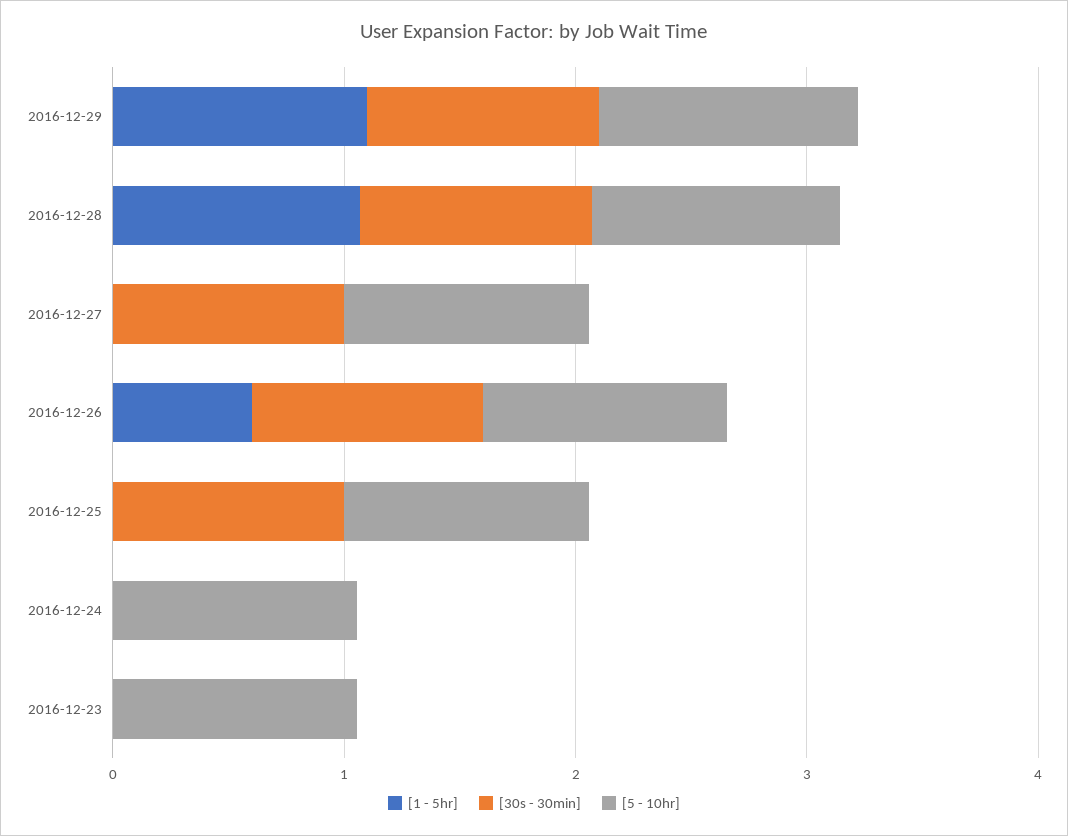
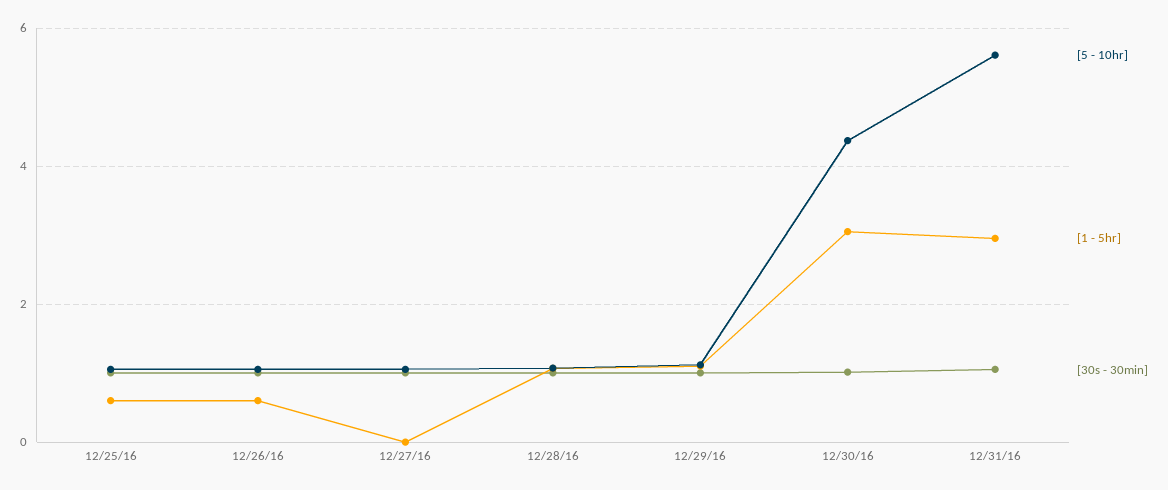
[1 - 5hr], 2016-12-25: 0 -> 0.6
[1 - 5hr], 2016-12-24: 0 -> none
[30s - 30min], 2016-12-24: 0 -> none
[5 - 10hr], 2016-12-24: 1 -> none
[1 - 5hr], 2016-12-23: 0 -> none
[30s - 30min], 2016-12-23: 0 -> none
[5 - 10hr], 2016-12-23: 1 -> none
[5 - 10hr], 12/30/16: none -> 4.4
[1 - 5hr], 12/30/16: none -> 3
[30s - 30min], 12/30/16: none -> 1
[5 - 10hr], 12/31/16: none -> 5.6
[1 - 5hr], 12/31/16: none -> 3
[30s - 30min], 12/31/16: none -> 1

